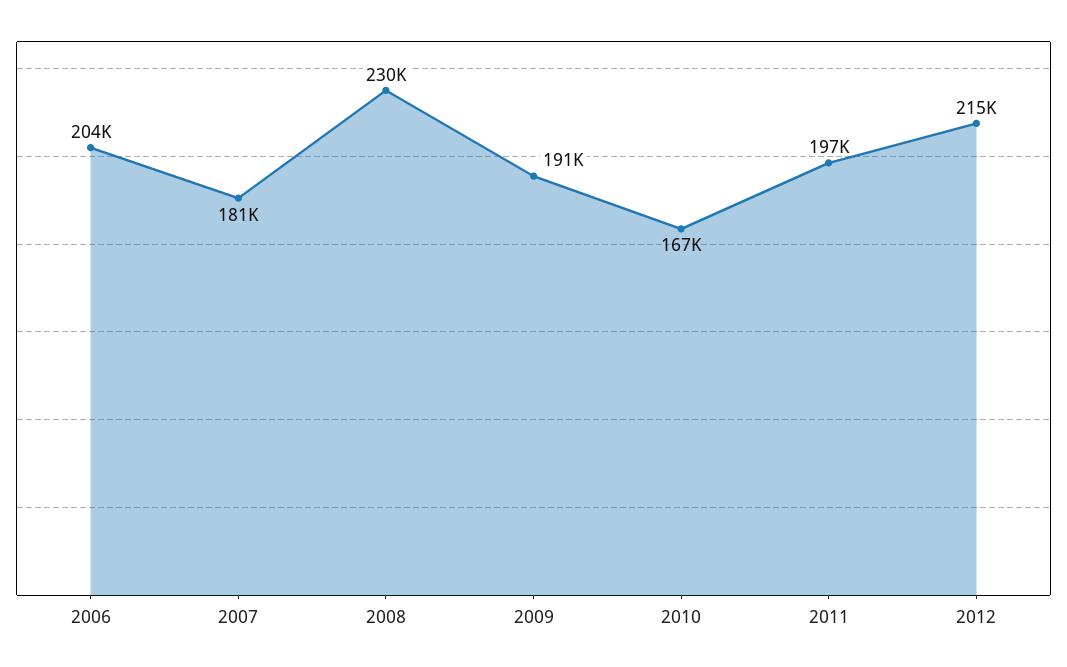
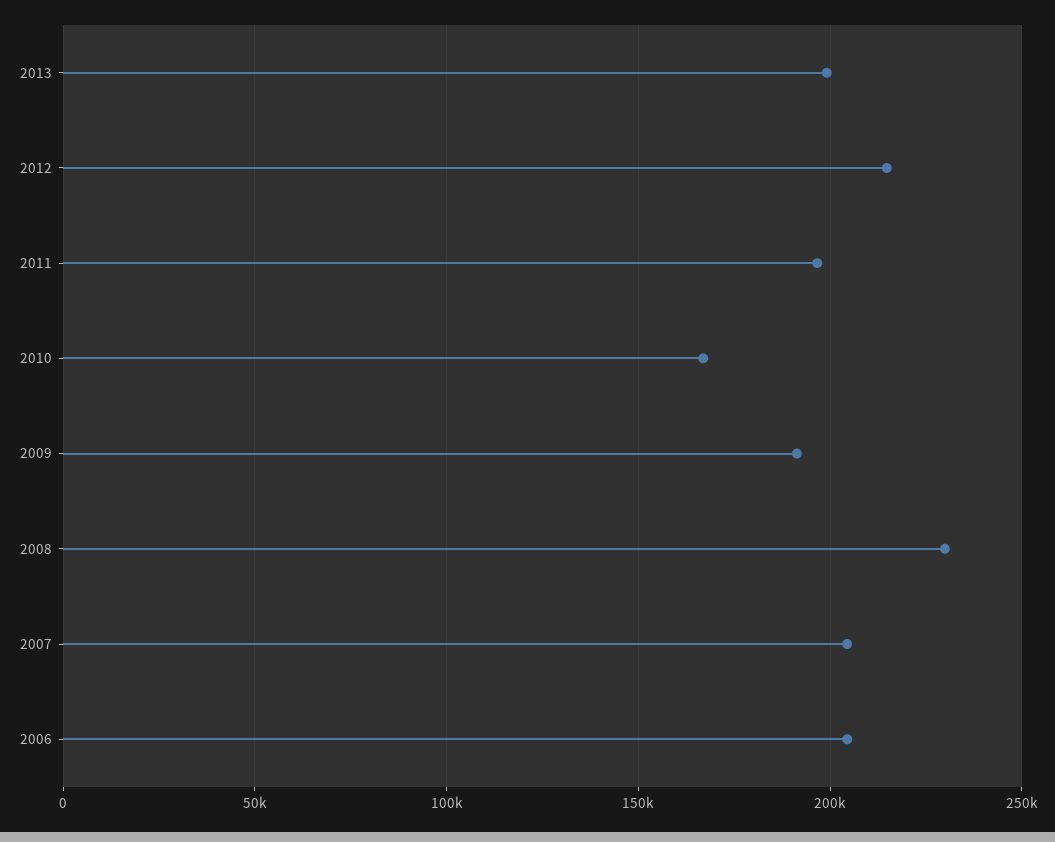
2007: 181000 -> 205000
2013: none -> 200000

